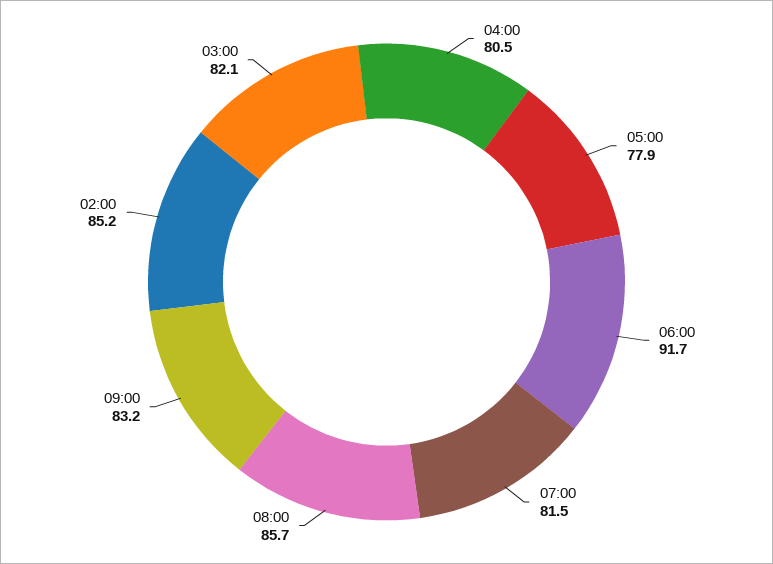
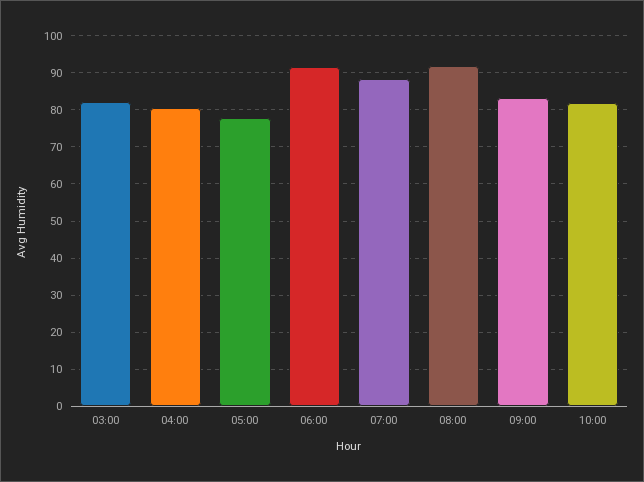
07:00: 81.5 -> 88
08:00: 85.7 -> 92
02:00: 85.2 -> none
10:00: none -> 82

